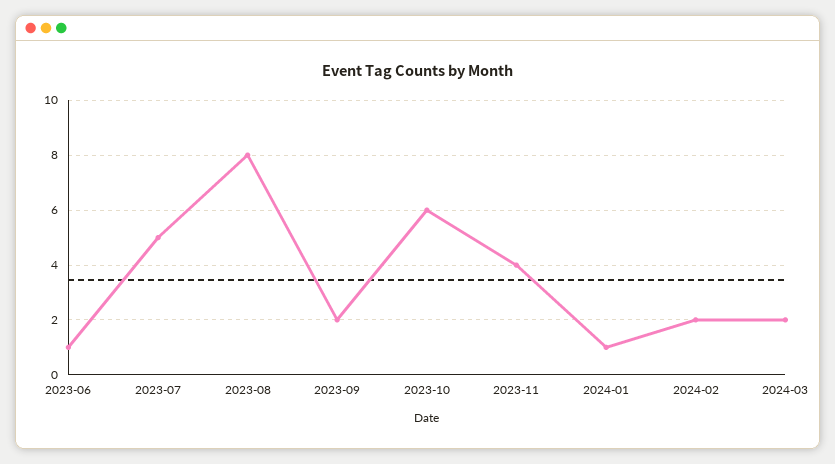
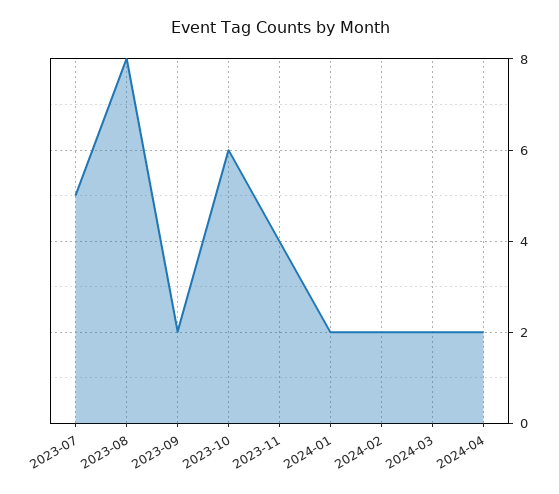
2023-06: 1 -> none
2024-01: 1 -> 2
2024-04: none -> 2

